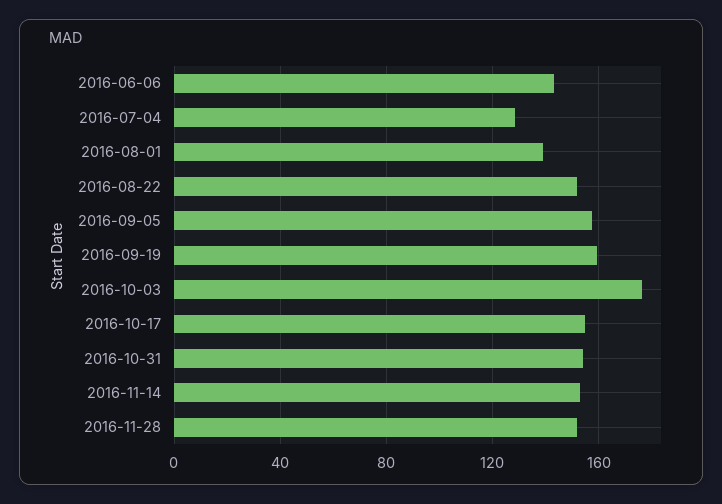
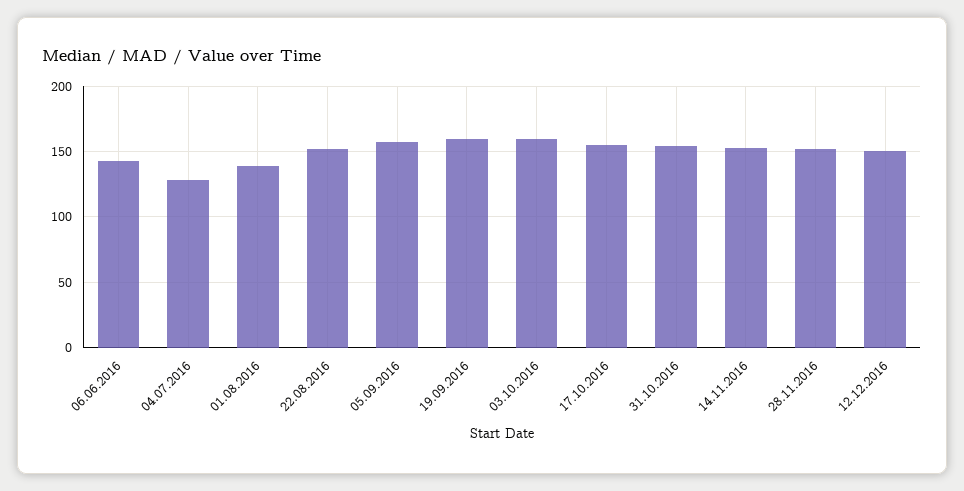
2016-10-03: 175 -> 160
12.12.2016: none -> 150

